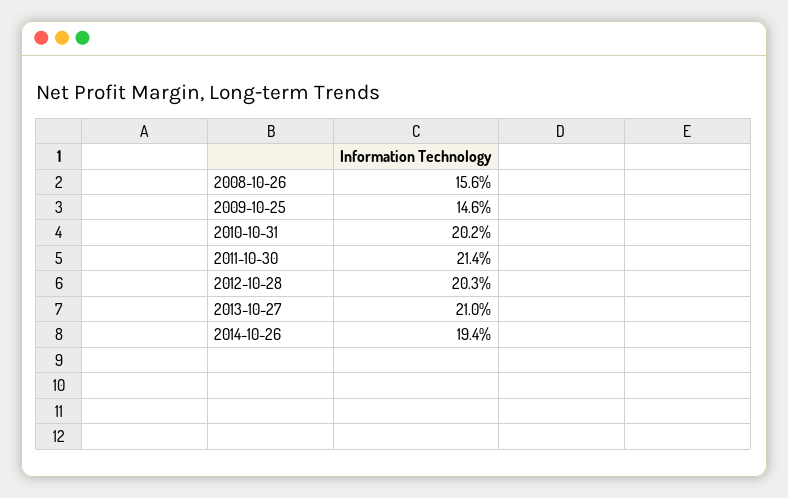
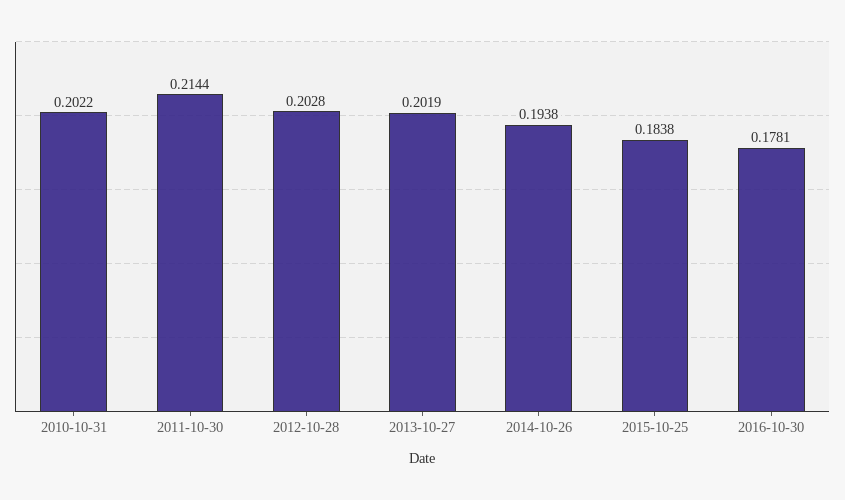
2008-10-26: 0.156 -> none
2009-10-25: 0.146 -> none
2013-10-27: 0.21 -> 0.2019
2015-10-25: none -> 0.1838
2016-10-30: none -> 0.1781

